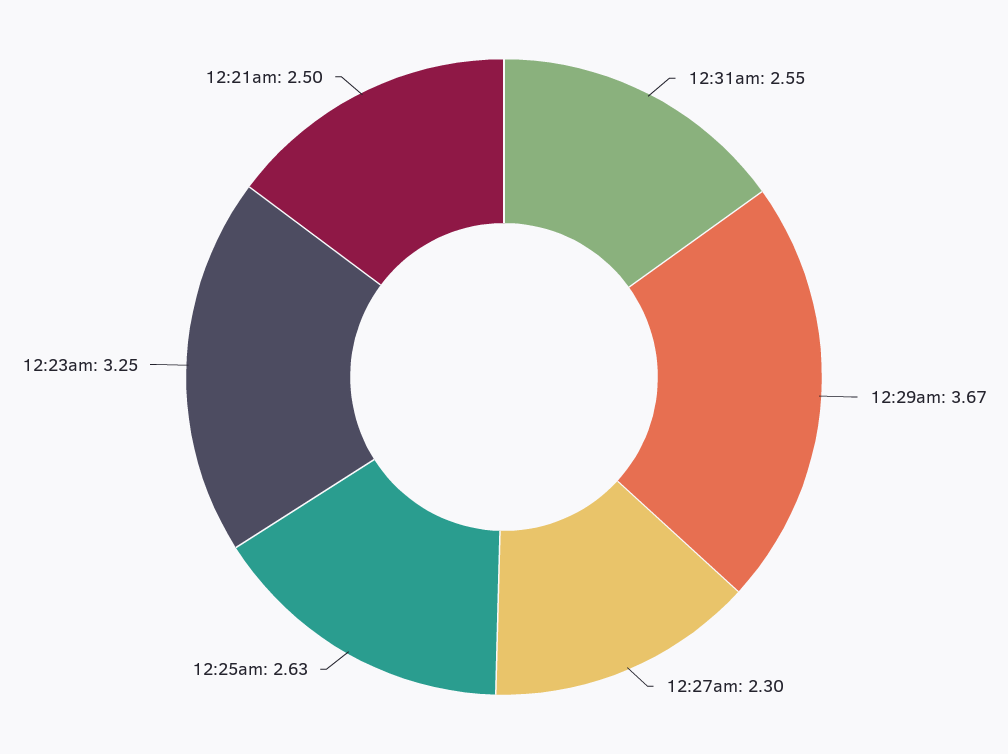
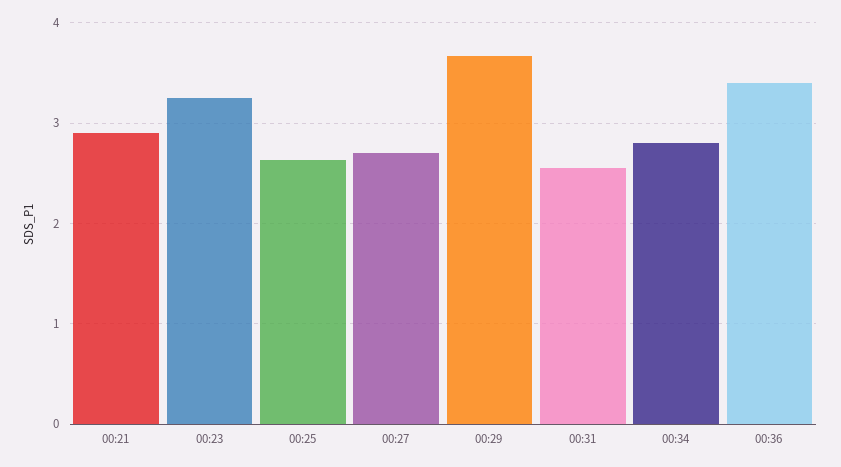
12:27am: 2.3 -> 2.7
12:21am: 2.5 -> 2.9
00:34: none -> 2.8
00:36: none -> 3.4

